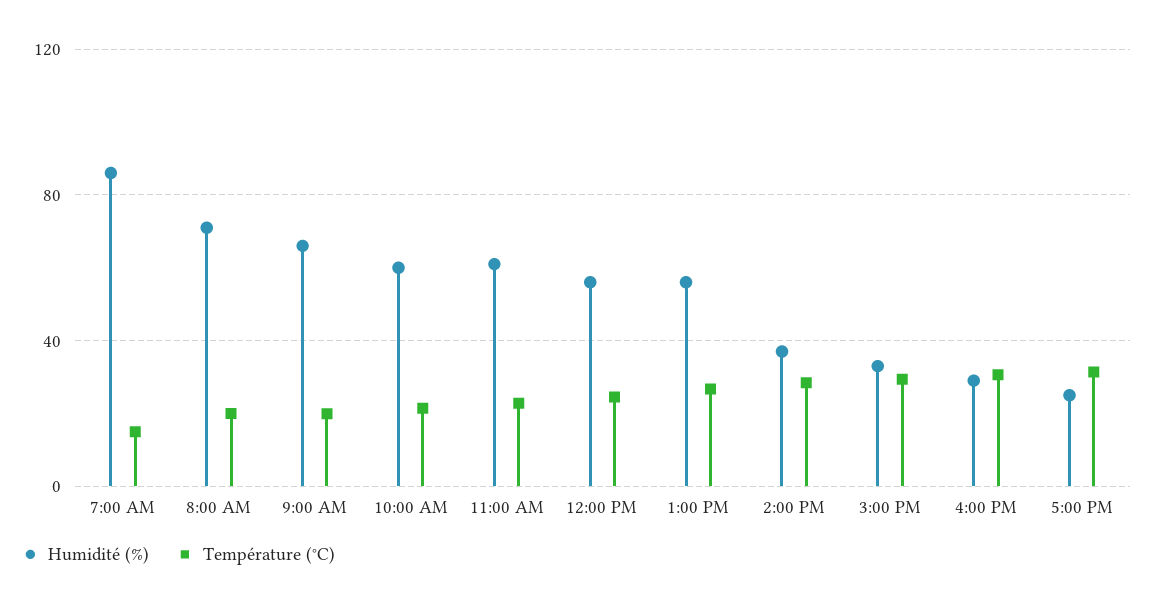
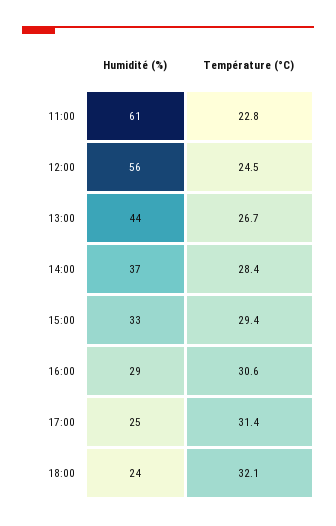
Humidité (%), 7:00 AM: 85 -> none
Température (°C), 7:00 AM: 15 -> none
Humidité (%), 8:00 AM: 70 -> none
Température (°C), 8:00 AM: 20 -> none
Humidité (%), 9:00 AM: 65 -> none
Température (°C), 9:00 AM: 20 -> none
Humidité (%), 10:00 AM: 60 -> none
Température (°C), 10:00 AM: 20 -> none
Humidité (%), 1:00 PM: 55 -> 44
Humidité (%), 18:00: none -> 24
Température (°C), 18:00: none -> 32.1

